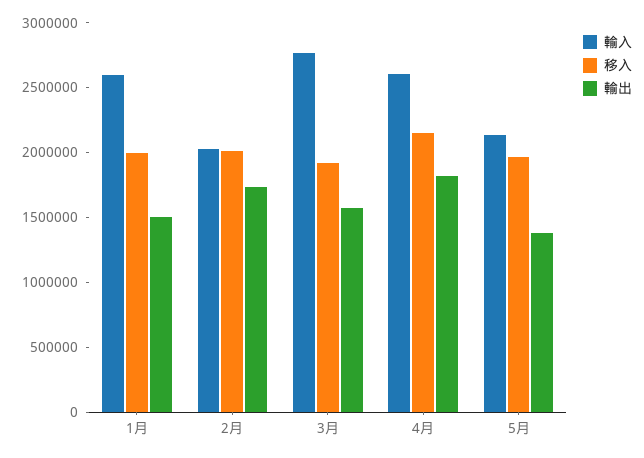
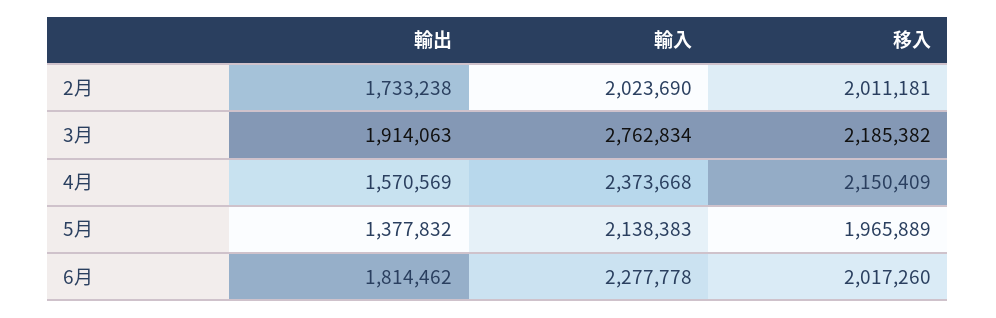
輸入, 1月: 2600000 -> none
移入, 1月: 2000000 -> none
輸出, 1月: 1500000 -> none
移入, 3月: 1900000 -> 2185382
輸出, 3月: 1600000 -> 1914063
輸入, 4月: 2600000 -> 2373668
輸出, 4月: 1800000 -> 1570569
輸出, 6月: none -> 1814462
輸入, 6月: none -> 2277778
移入, 6月: none -> 2017260

